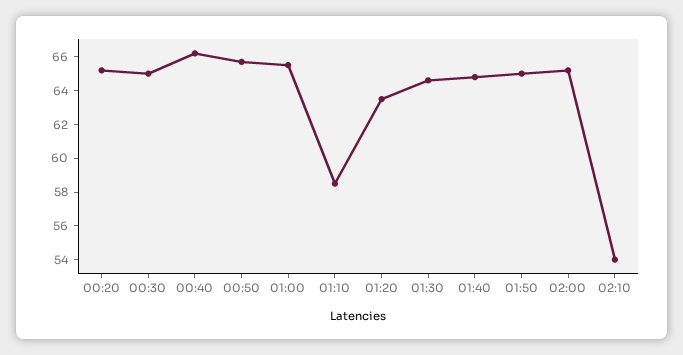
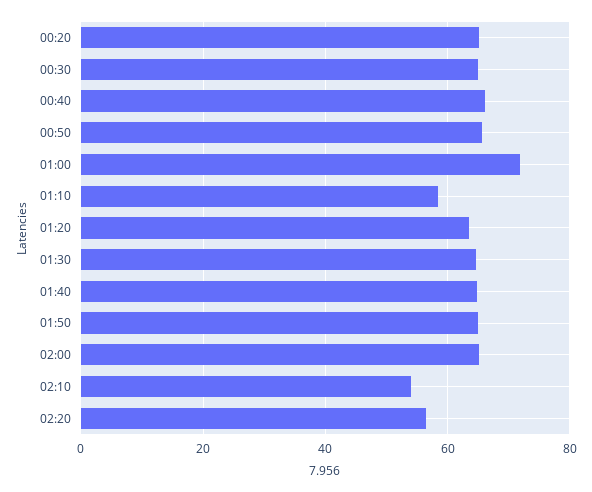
01:00: 65.5 -> 72
02:20: none -> 56

